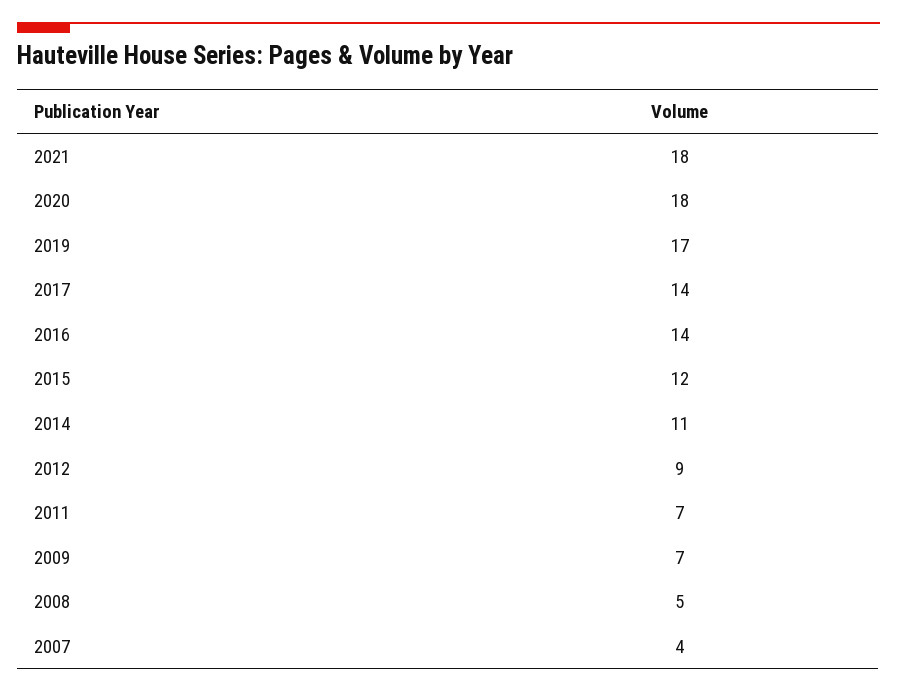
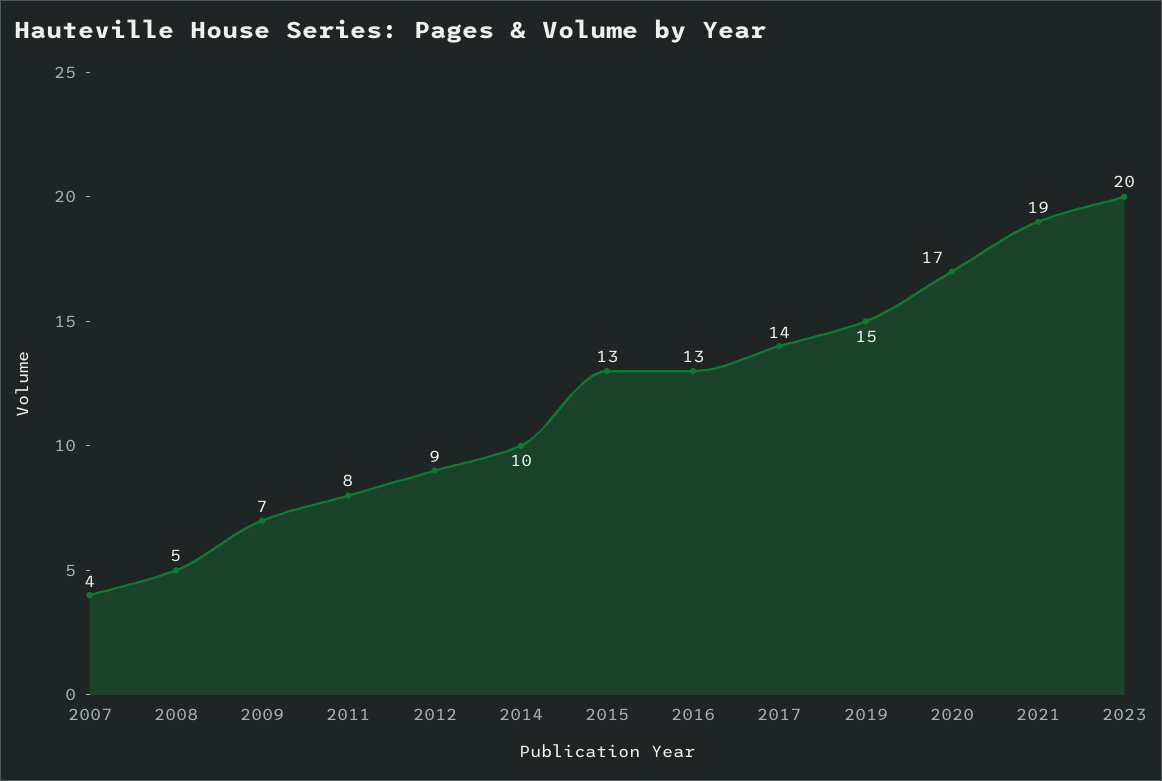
2021: 18 -> 19
2020: 18 -> 17
2019: 17 -> 15
2016: 14 -> 13
2015: 12 -> 13
2014: 11 -> 10
2011: 7 -> 8
2023: none -> 20

